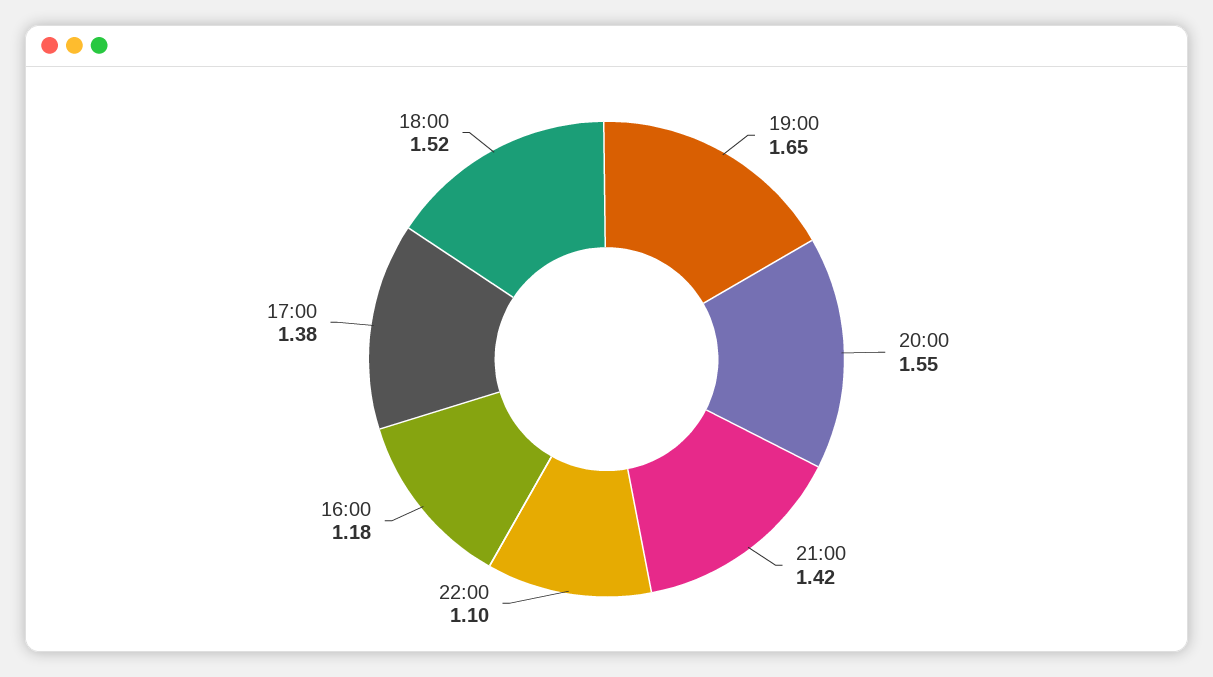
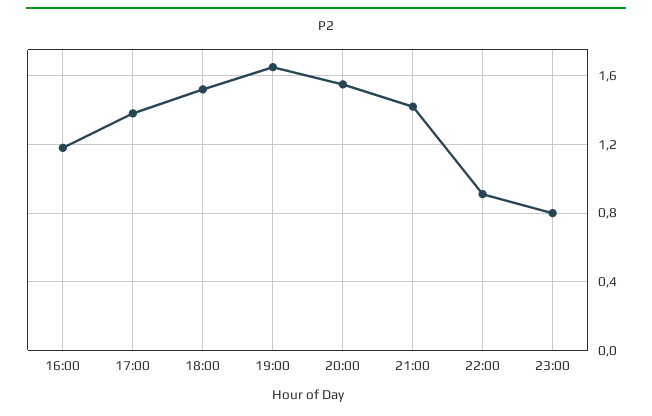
22:00: 1.1 -> 0.9
23:00: none -> 0.8

